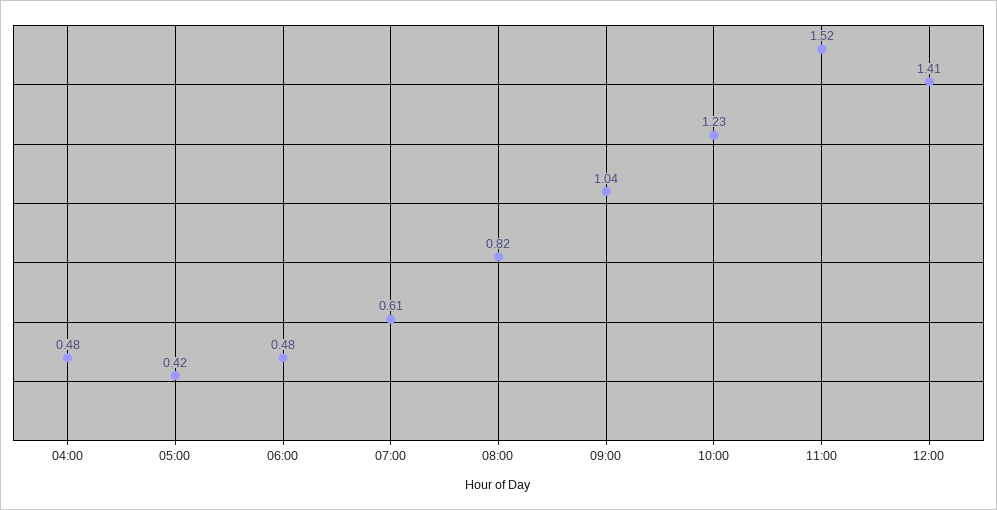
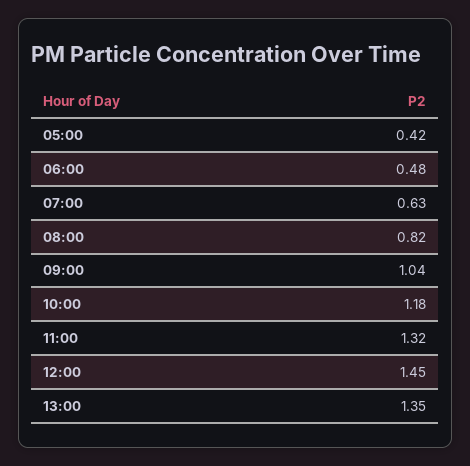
04:00: 0.48 -> none
07:00: 0.61 -> 0.63
10:00: 1.23 -> 1.18
11:00: 1.52 -> 1.32
12:00: 1.41 -> 1.45
13:00: none -> 1.35

